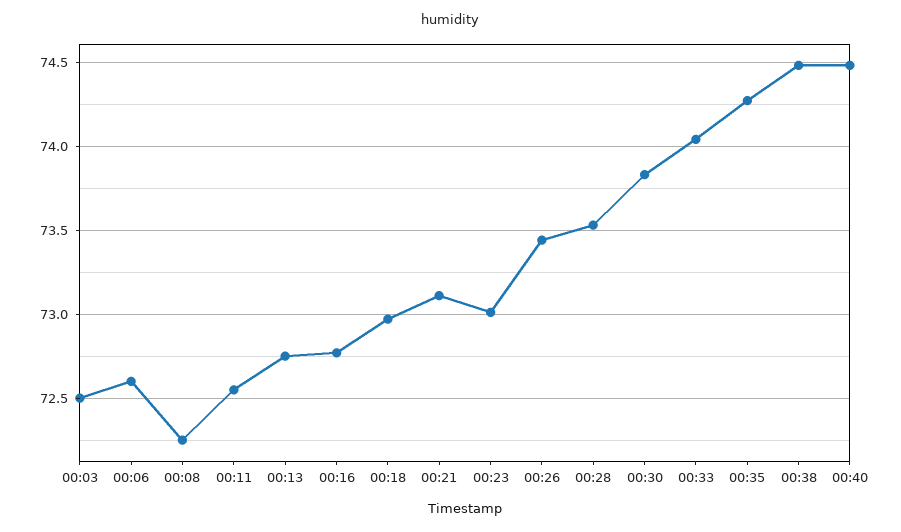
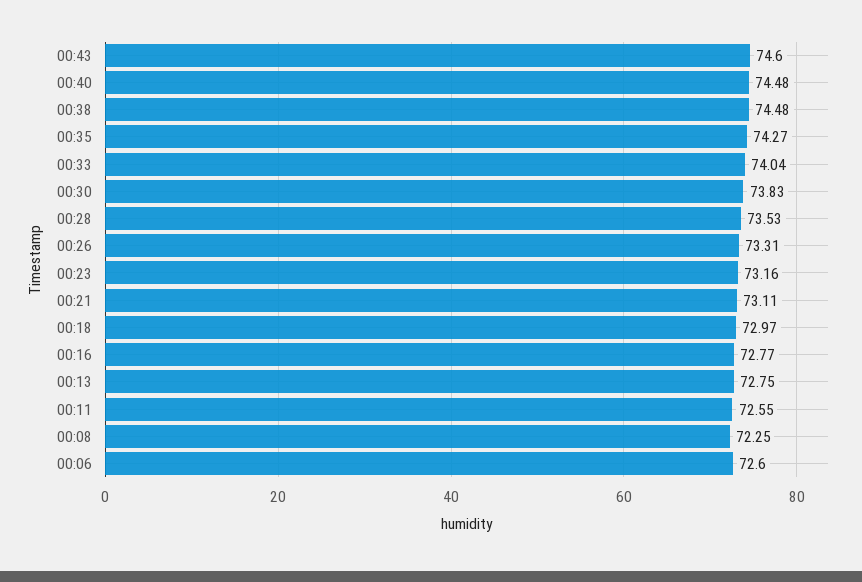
00:03: 72.5 -> none
00:23: 73 -> 73.16
00:26: 73.45 -> 73.31
00:43: none -> 74.6

